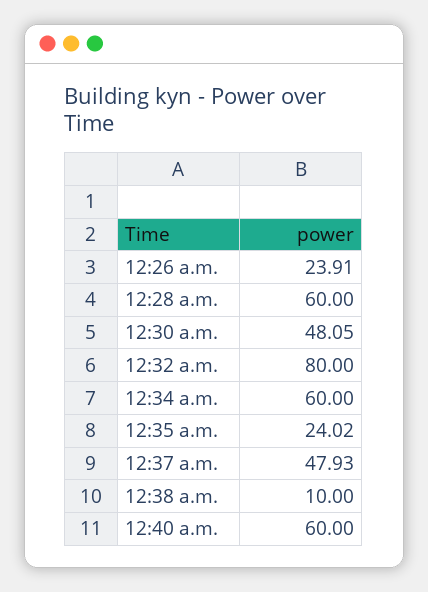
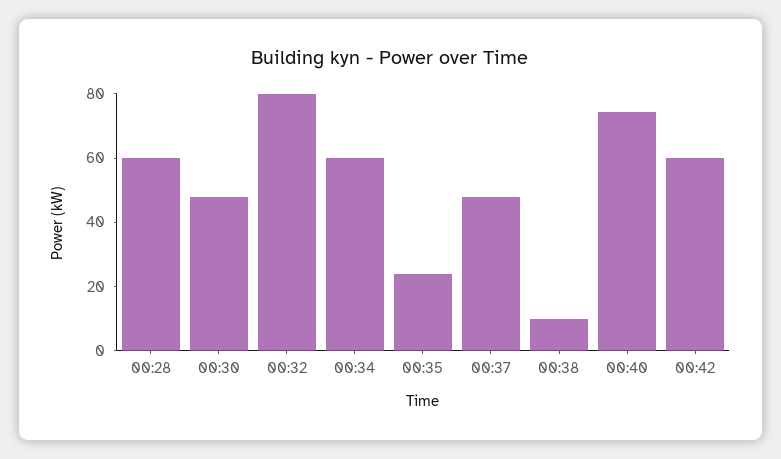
12:26 a.m.: 23.91 -> none
12:40 a.m.: 60 -> 75
00:42: none -> 60

